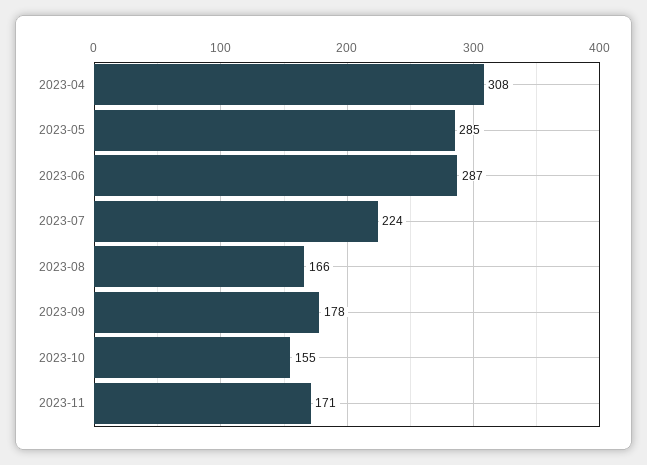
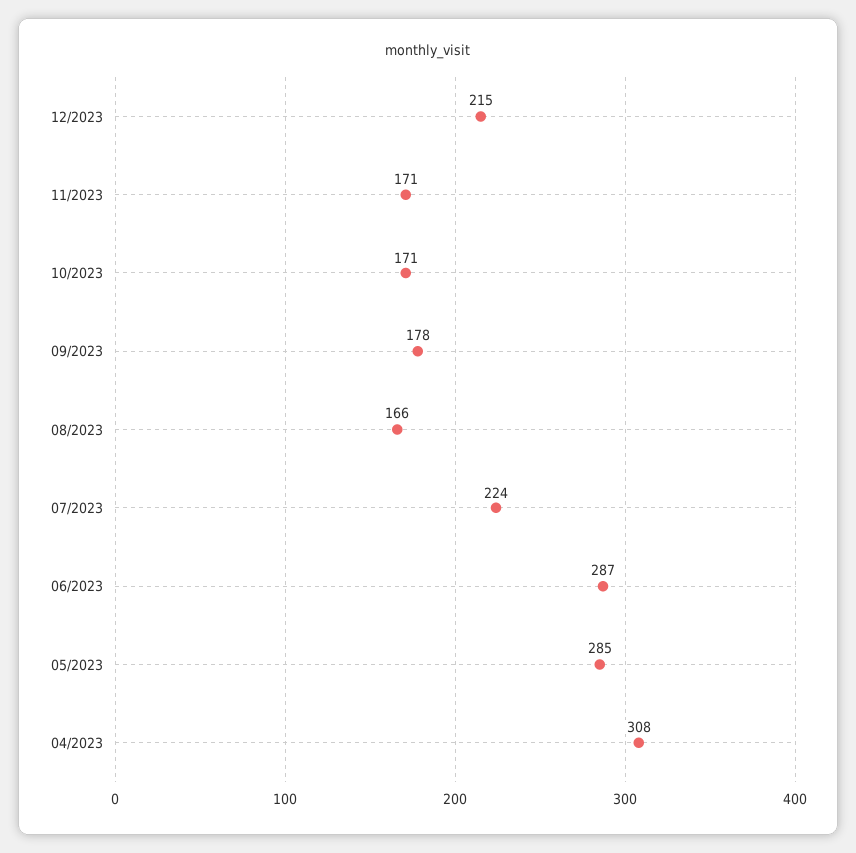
2023-10: 155 -> 171
12/2023: none -> 215

